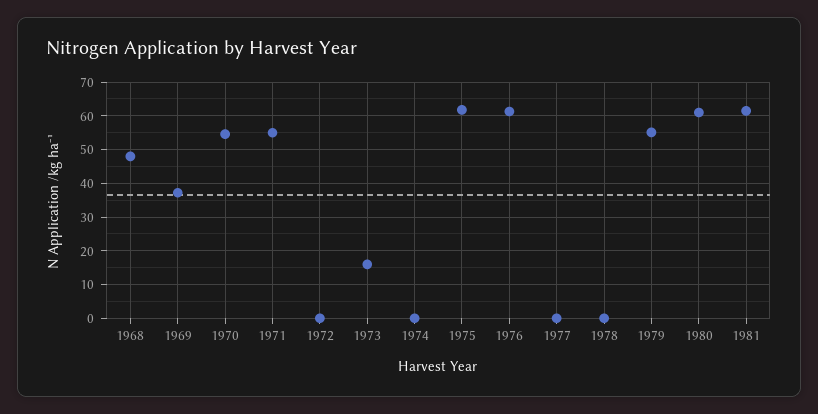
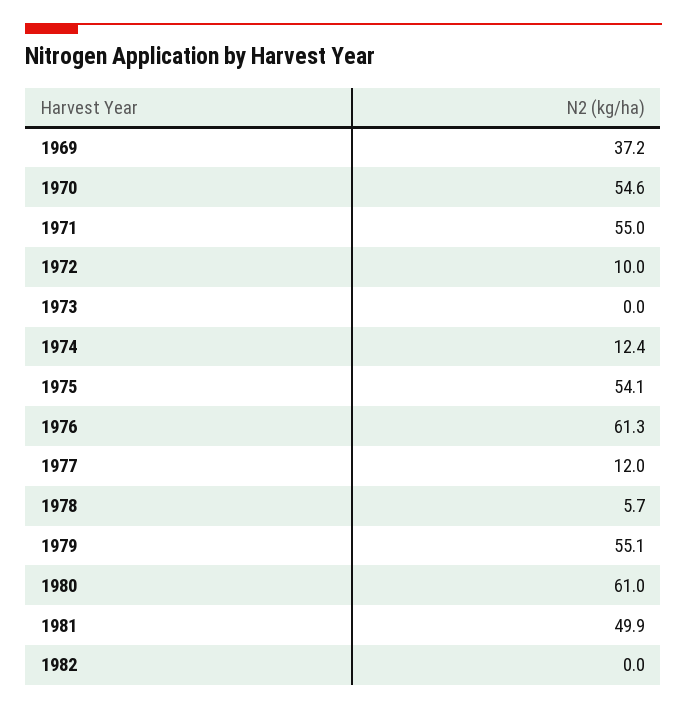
1968: 48 -> none
1972: 0 -> 10
1973: 16 -> 0
1974: 0 -> 12.4
1975: 62 -> 54.1
1977: 0 -> 12
1978: 0 -> 5.7
1981: 62 -> 49.9
1982: none -> 0

